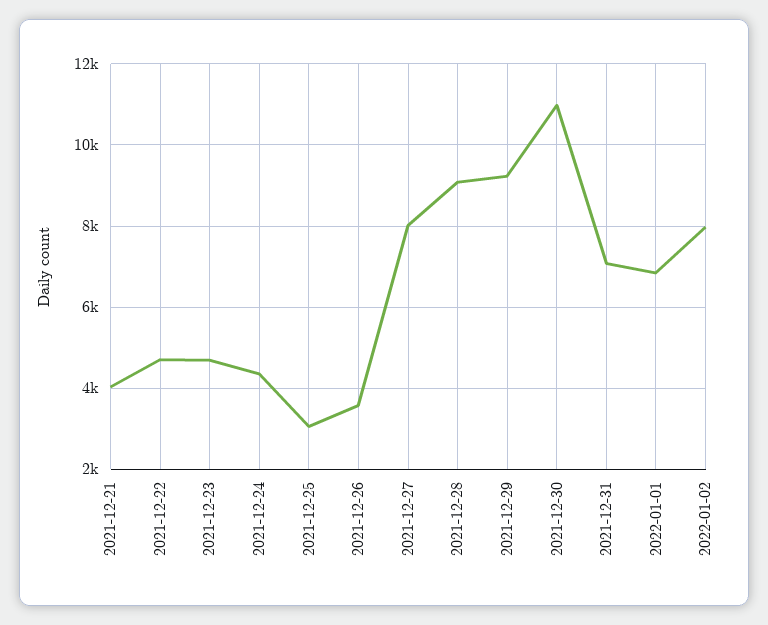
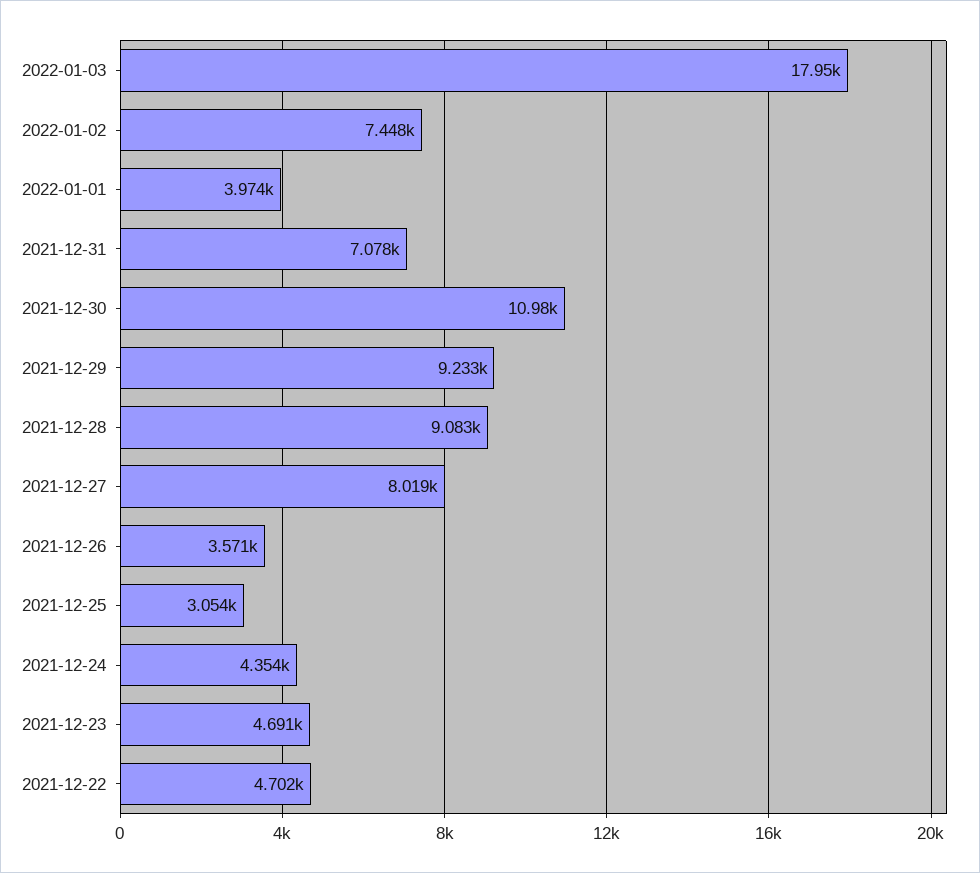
2021-12-21: 4000 -> none
2022-01-01: 6800 -> 3974
2022-01-02: 8000 -> 7448
2022-01-03: none -> 17950

